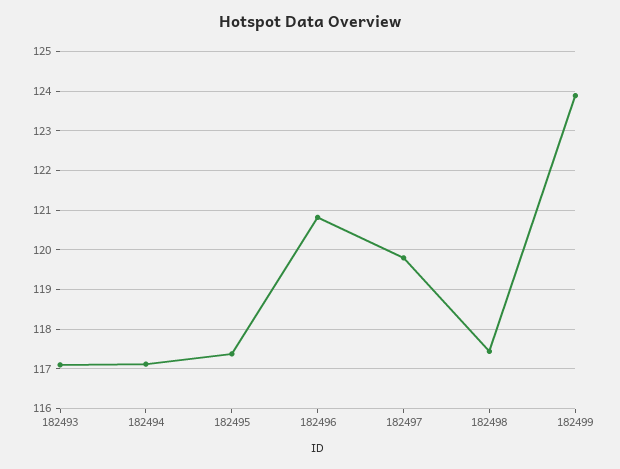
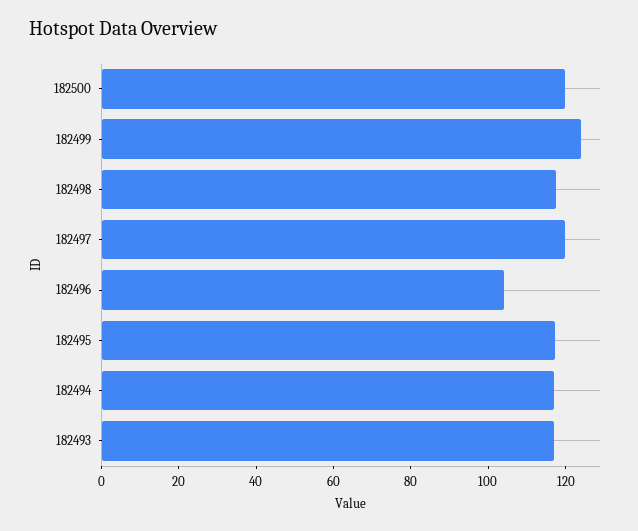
182496: 120.8 -> 105
182500: none -> 120

